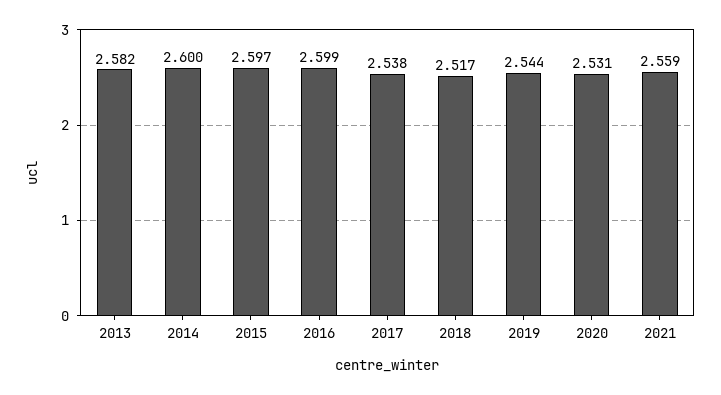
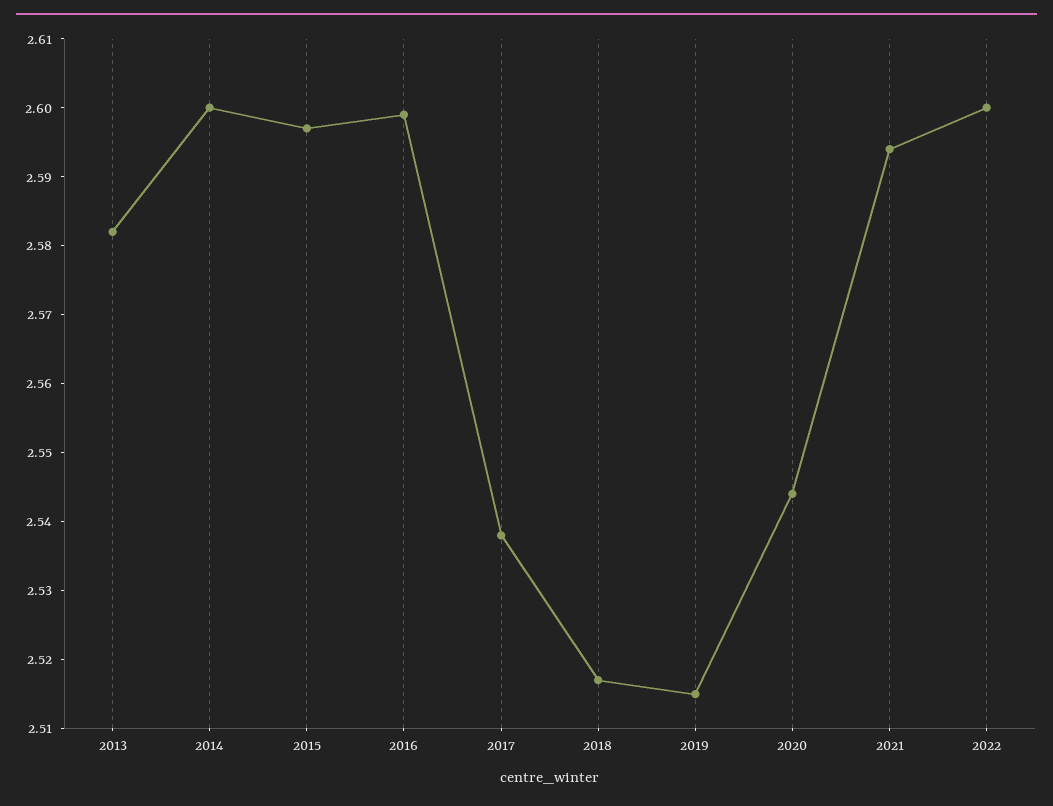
2019: 2.544 -> 2.515
2020: 2.531 -> 2.545
2021: 2.559 -> 2.595
2022: none -> 2.6

